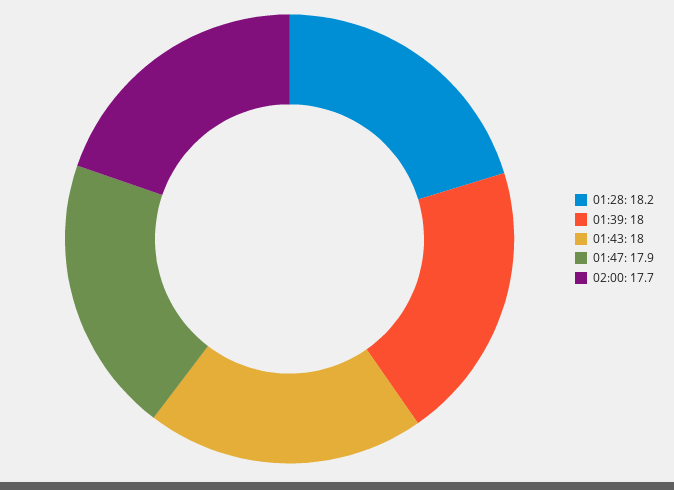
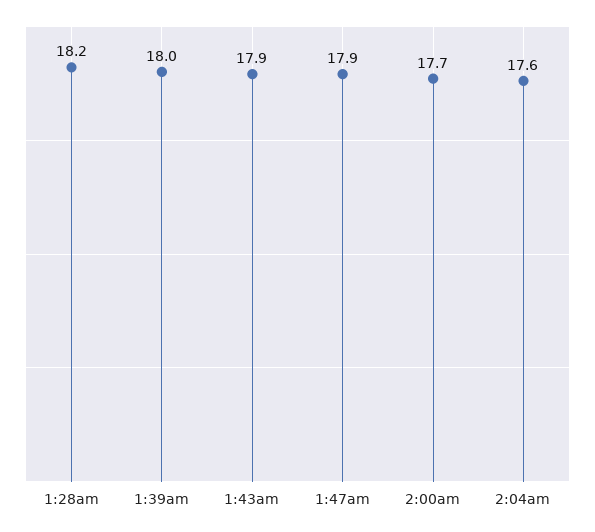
01:43: 18 -> 17.9
2:04am: none -> 17.6

